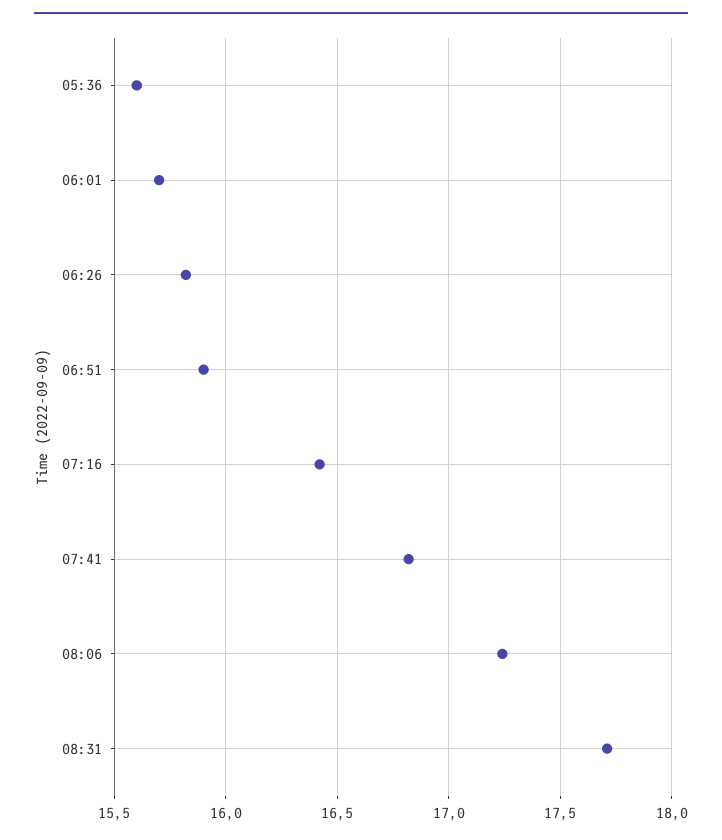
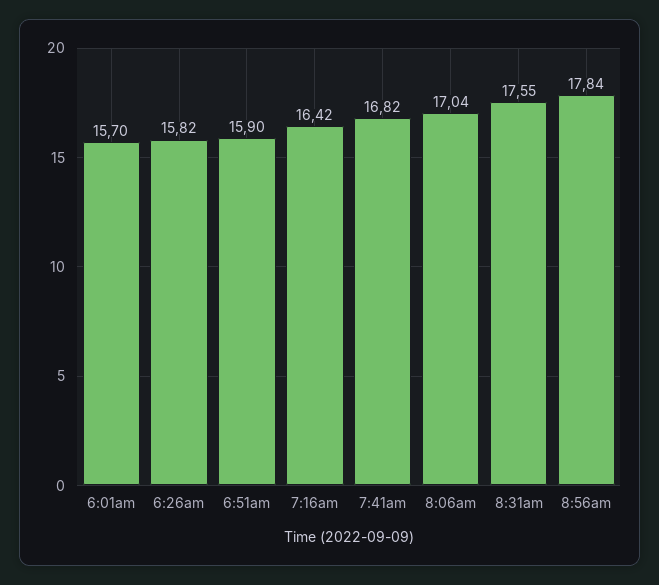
05:36: 15.6 -> none
08:06: 17.25 -> 17.04
08:31: 17.7 -> 17.55
8:56am: none -> 17.84

